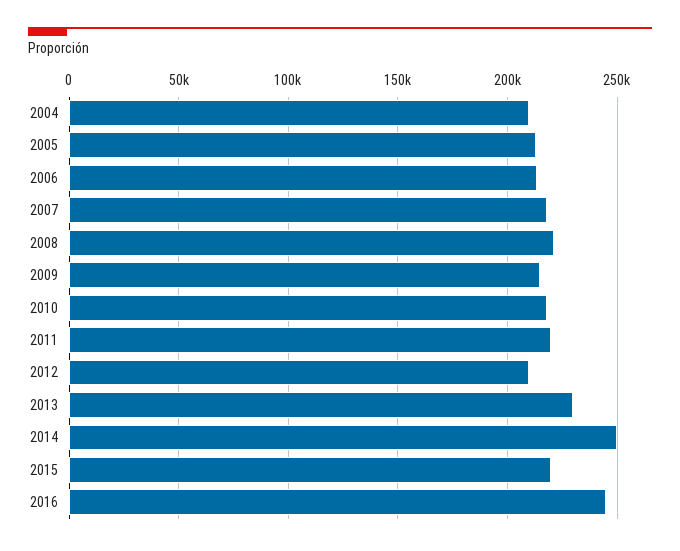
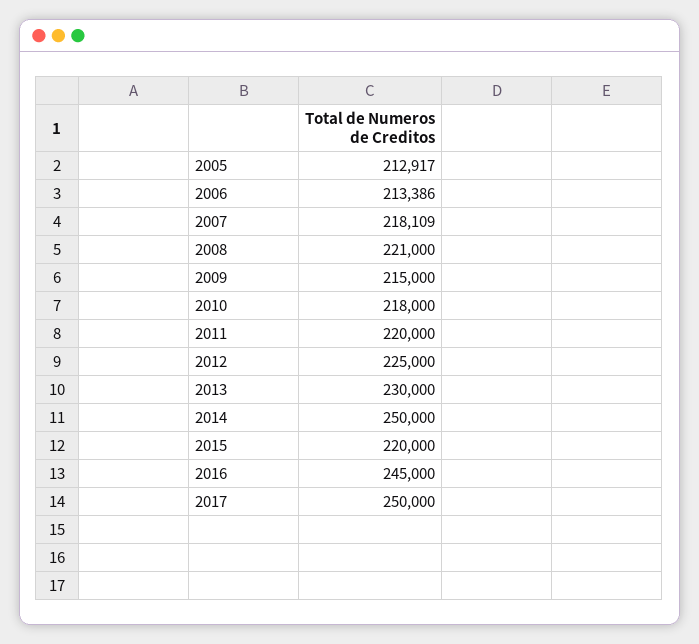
2004: 210000 -> none
2012: 210000 -> 225000
2017: none -> 250000

